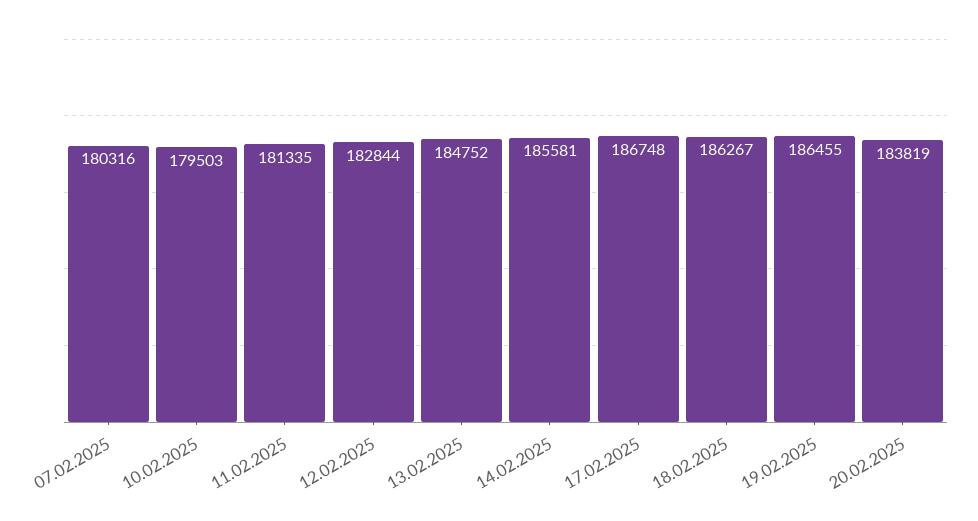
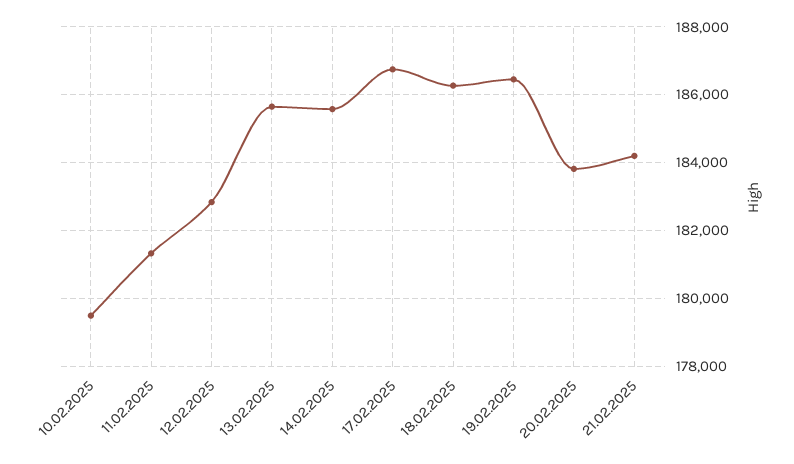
07.02.2025: 180316 -> none
13.02.2025: 184752 -> 185600
21.02.2025: none -> 184200

